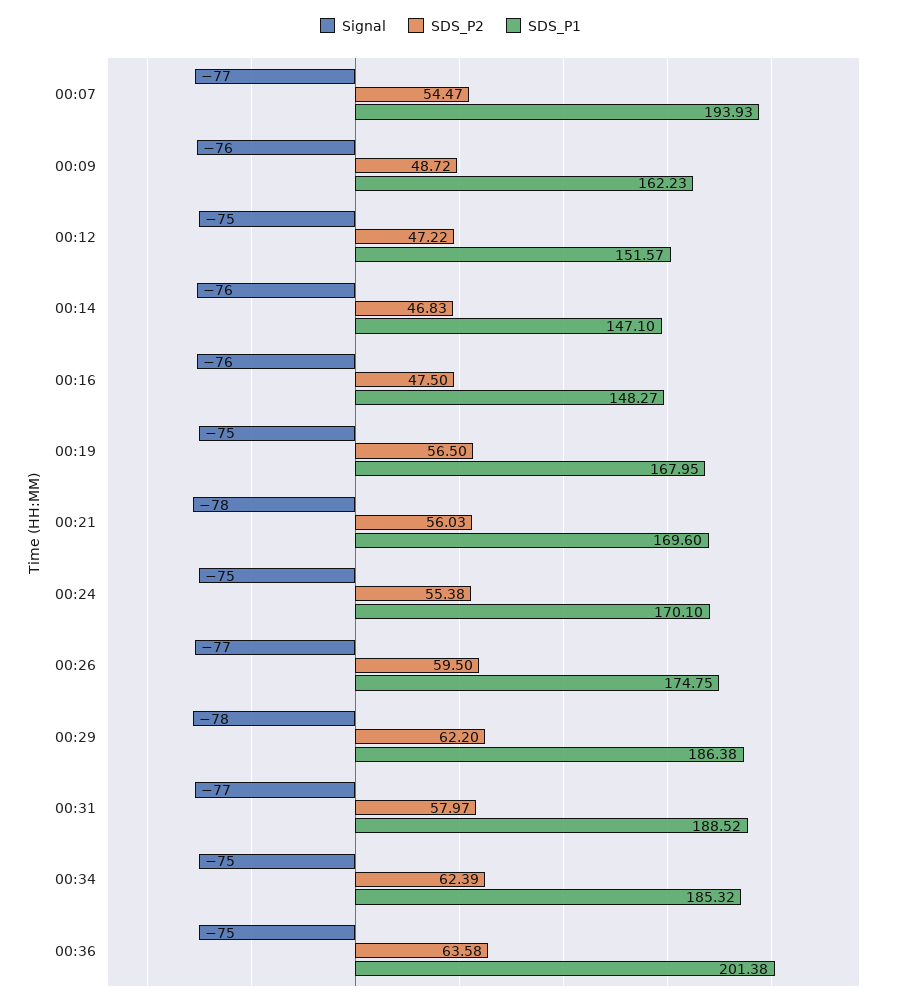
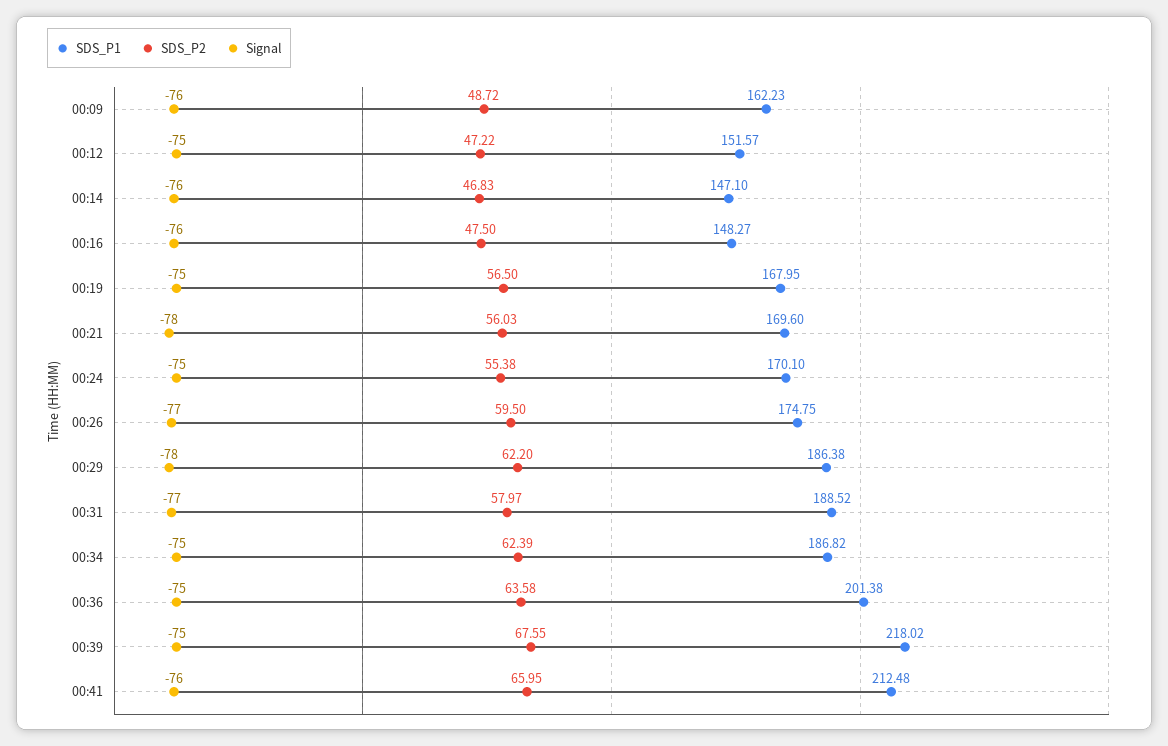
Signal, 00:07: -77 -> none
SDS_P2, 00:07: 54.47 -> none
SDS_P1, 00:07: 193.93 -> none
SDS_P1, 00:34: 185.32 -> 186.82
SDS_P1, 00:39: none -> 218.02
SDS_P2, 00:39: none -> 67.55
Signal, 00:39: none -> -75
SDS_P1, 00:41: none -> 212.48
SDS_P2, 00:41: none -> 65.95
Signal, 00:41: none -> -76

